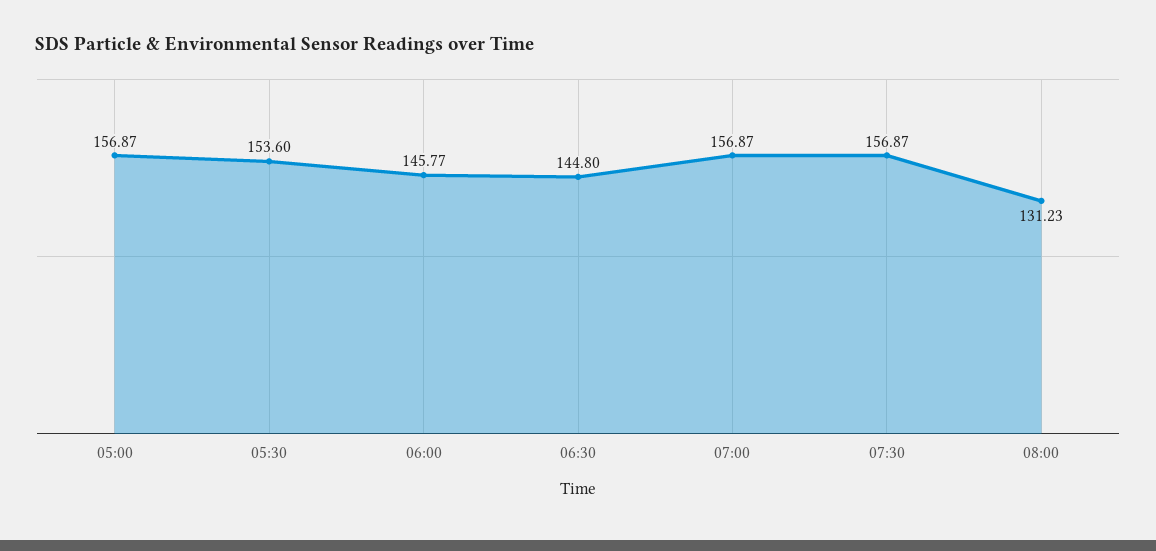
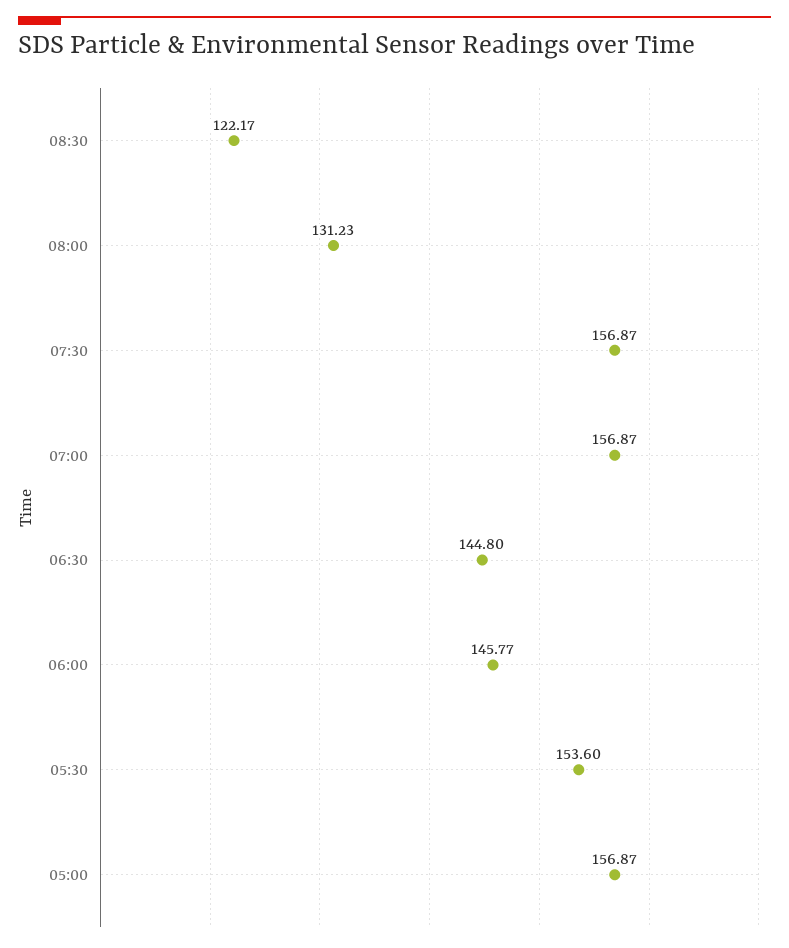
08:30: none -> 122.17

